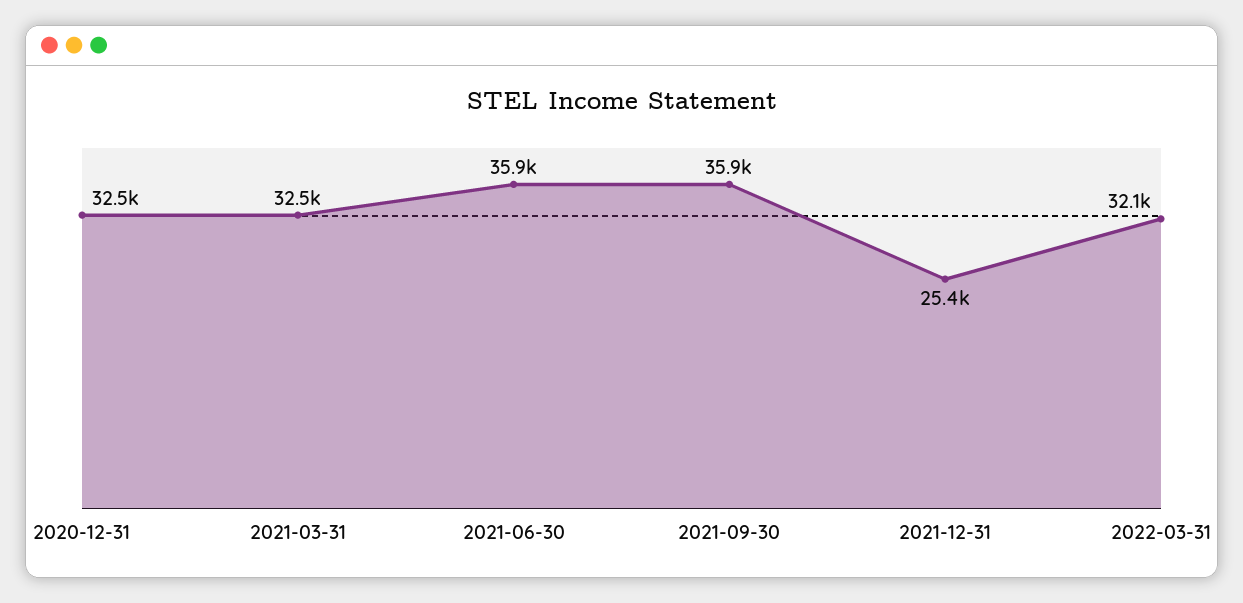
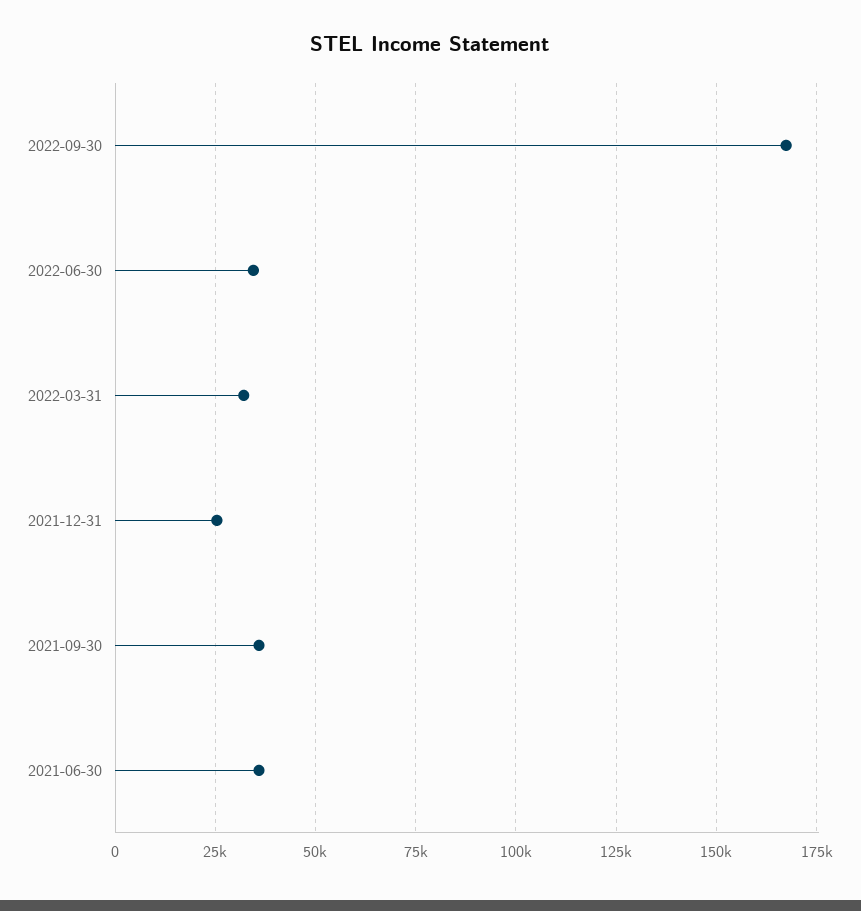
2020-12-31: 32500 -> none
2021-03-31: 32500 -> none
2022-09-30: none -> 167500
2022-06-30: none -> 35000

